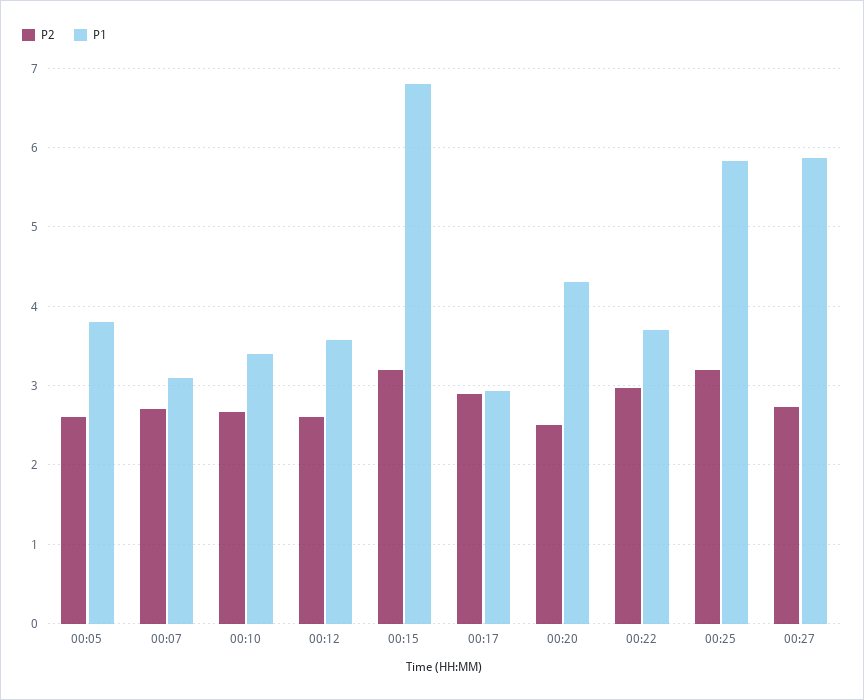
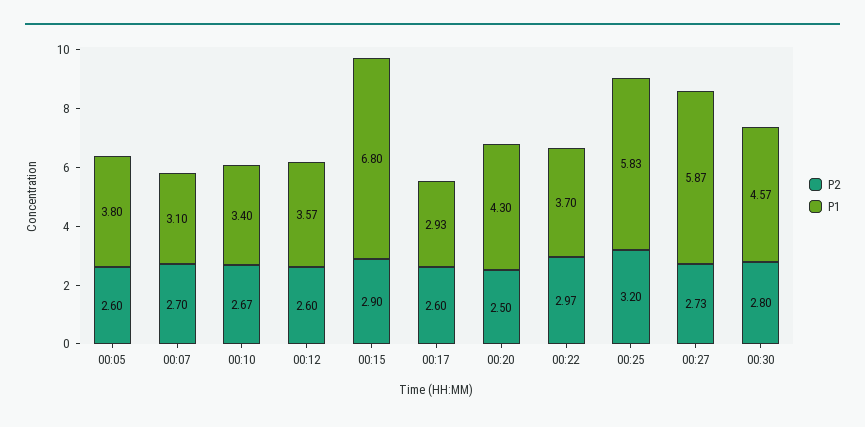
P2, 00:15: 3.2 -> 2.9
P2, 00:17: 2.9 -> 2.6
P2, 00:30: none -> 2.8
P1, 00:30: none -> 4.57

